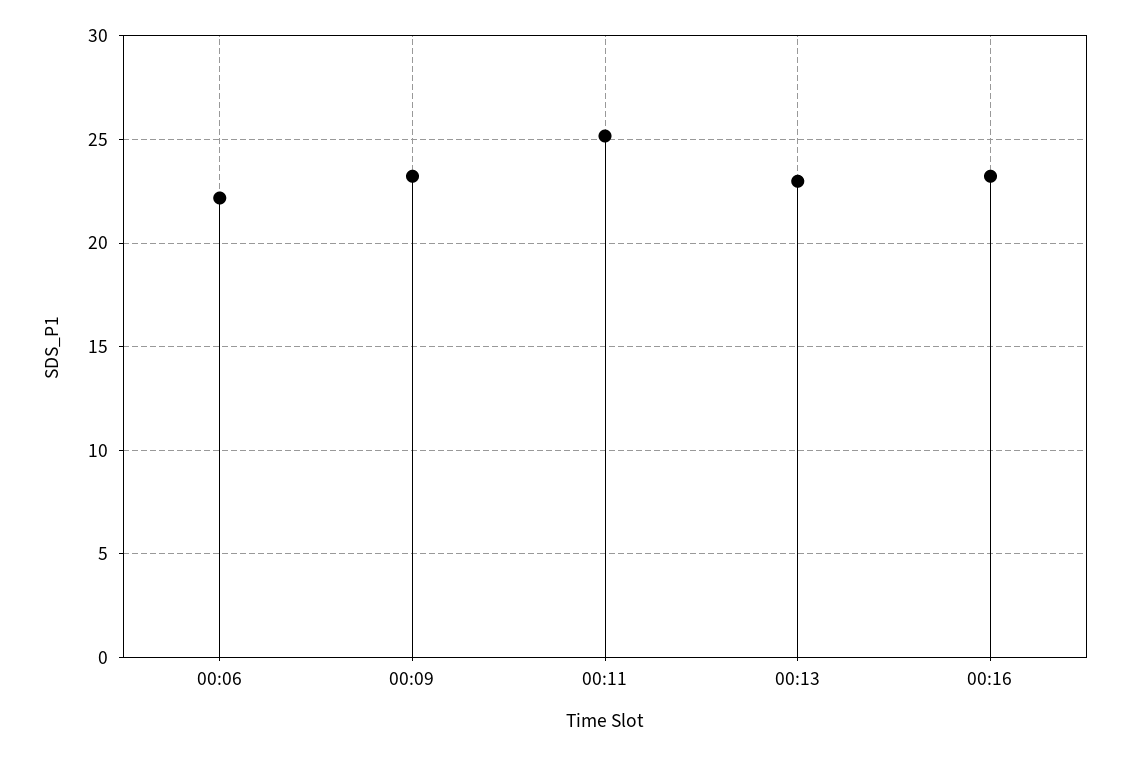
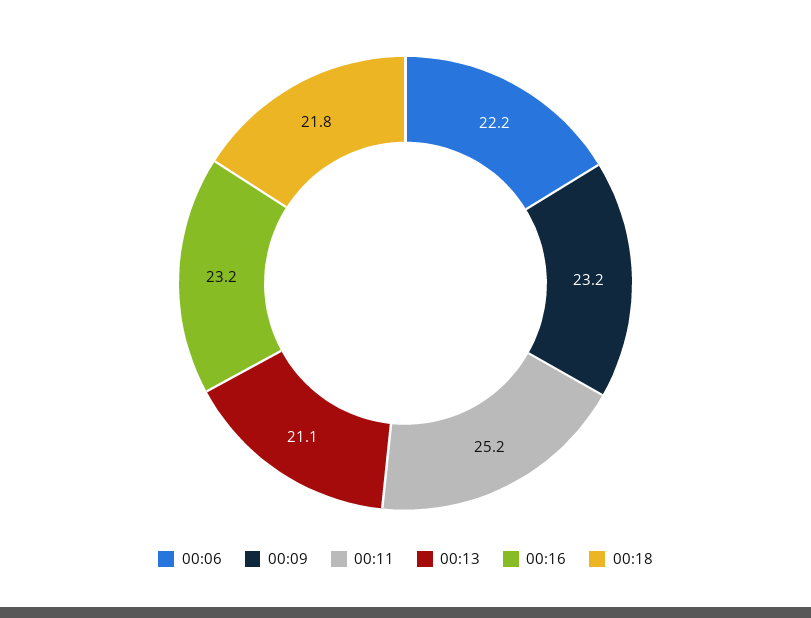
00:13: 23 -> 21.1
00:18: none -> 21.8

